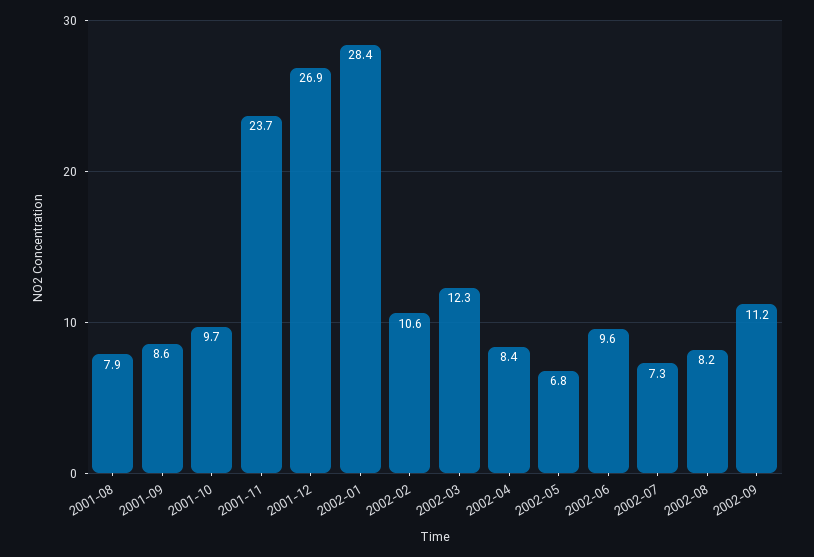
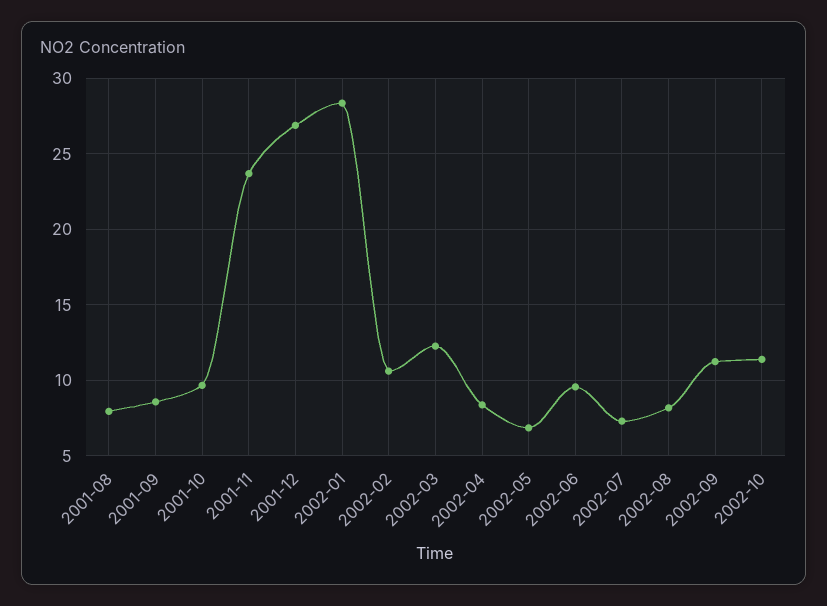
2002-10: none -> 11.5

